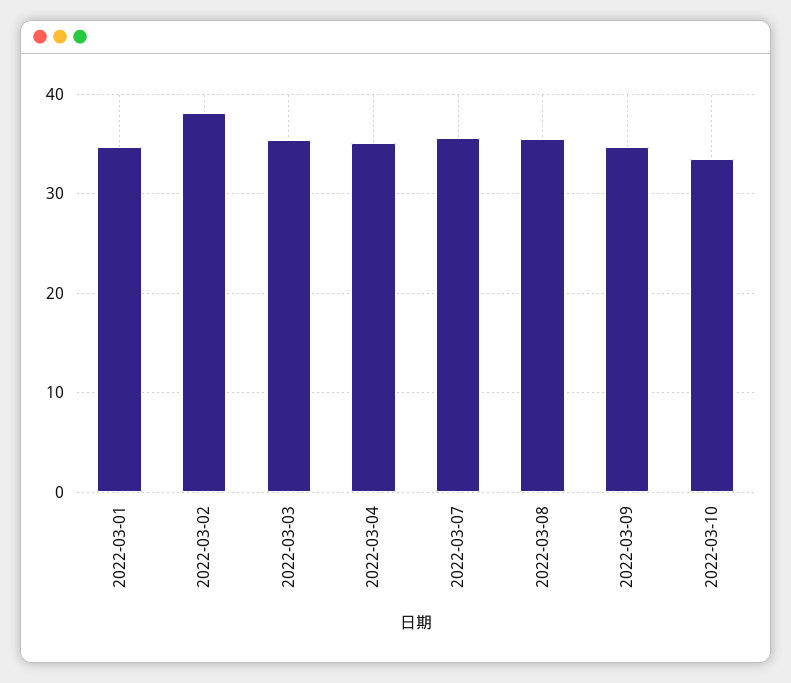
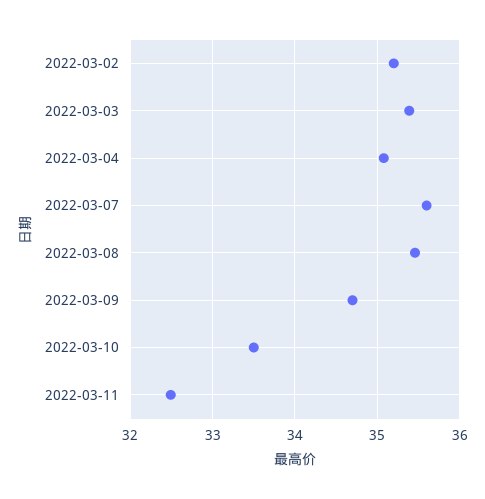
2022-03-01: 35 -> none
2022-03-02: 38 -> 35.2
2022-03-11: none -> 32.5

